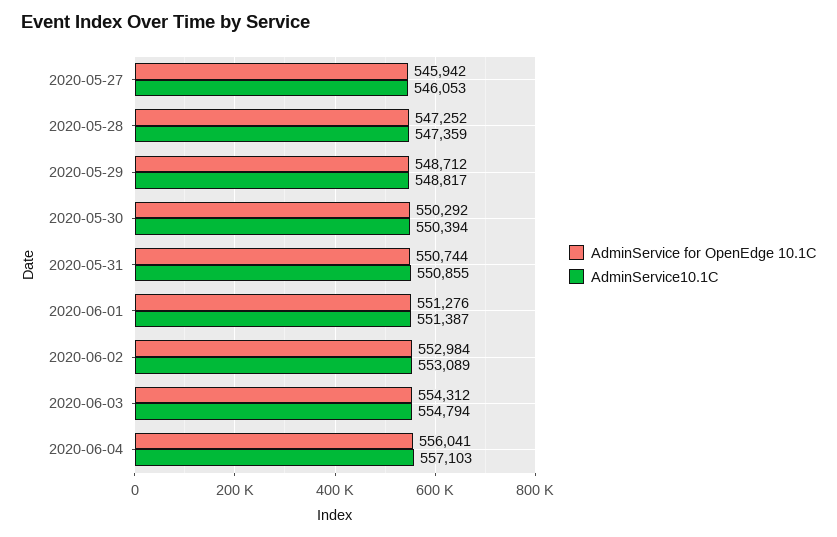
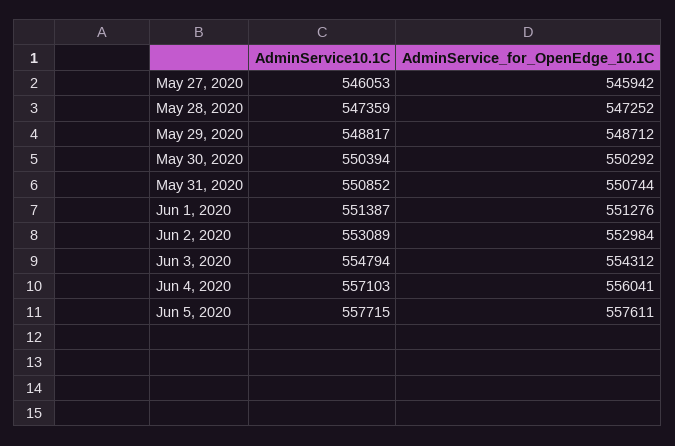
AdminService10.1C, 2020-05-31: 550855 -> 550852
AdminService10.1C, Jun 5, 2020: none -> 557715
AdminService for OpenEdge 10.1C, Jun 5, 2020: none -> 557611

